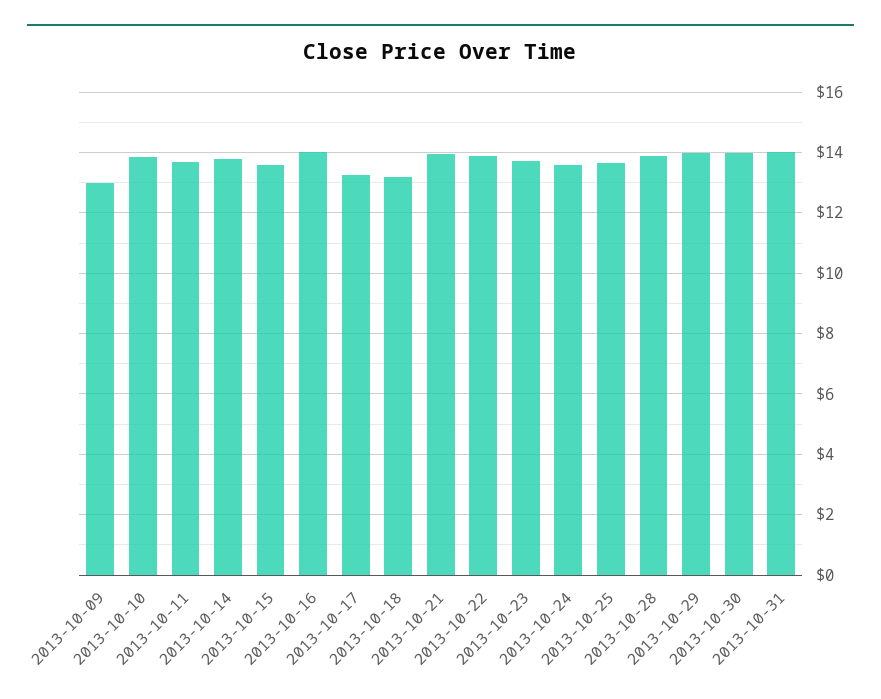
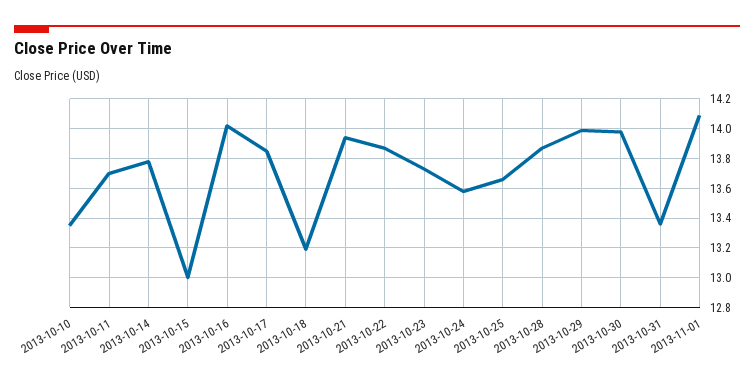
2013-10-09: 13 -> none
2013-10-10: 13.8 -> 13.35
2013-10-15: 13.6 -> 13
2013-10-17: 13.2 -> 13.85
2013-10-31: 14 -> 13.35
2013-11-01: none -> 14.1

